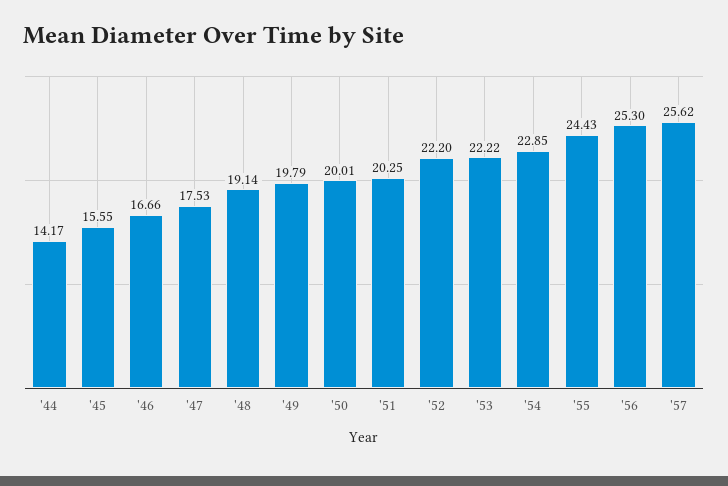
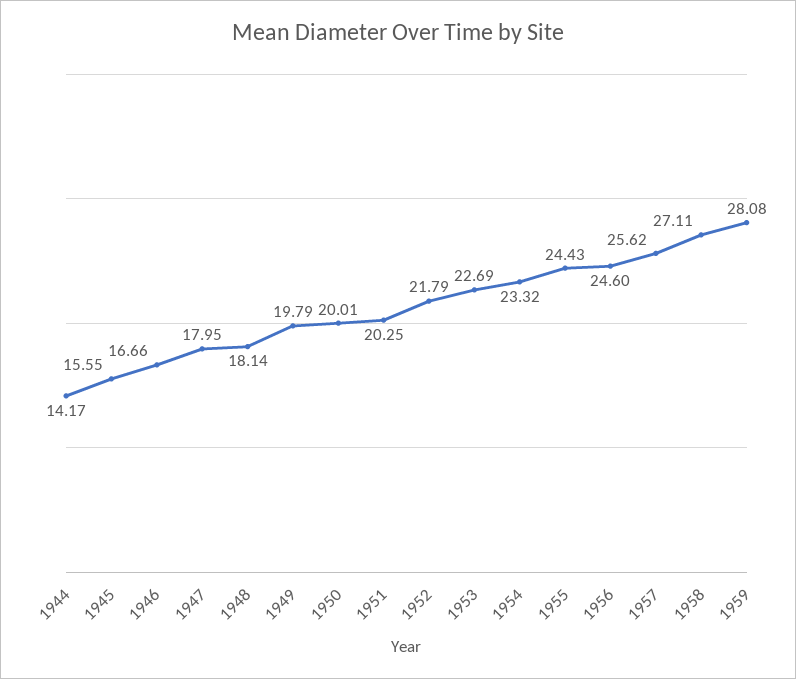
'47: 17.53 -> 17.95
'48: 19.14 -> 18.14
'52: 22.2 -> 21.79
'53: 22.22 -> 22.69
'54: 22.85 -> 23.32
'56: 25.3 -> 24.6
1958: none -> 27.11
1959: none -> 28.08

